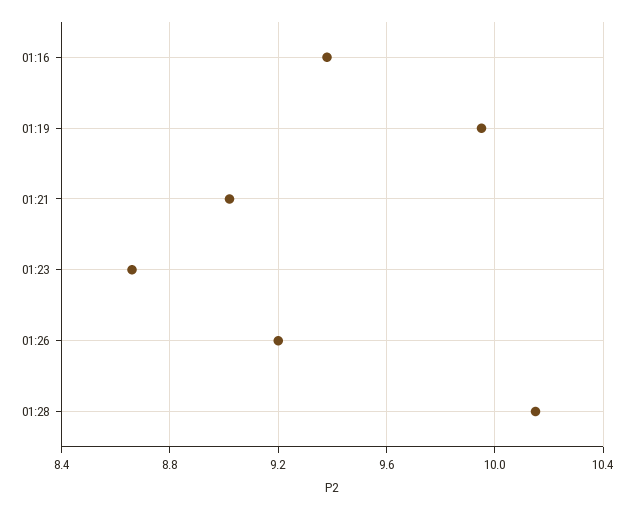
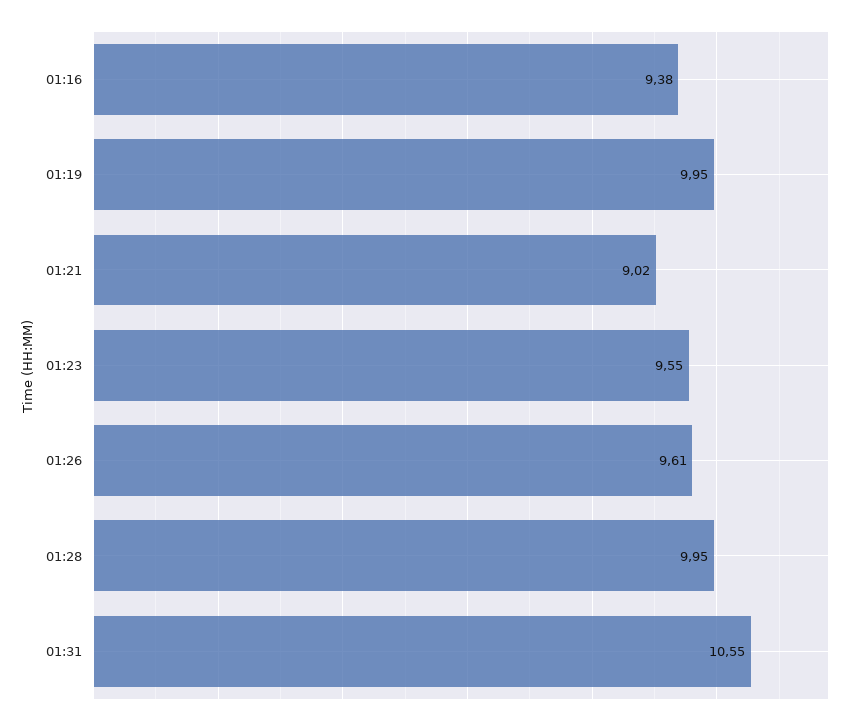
01:23: 8.65 -> 9.55
01:26: 9.2 -> 9.61
01:28: 10.15 -> 9.95
01:31: none -> 10.55

